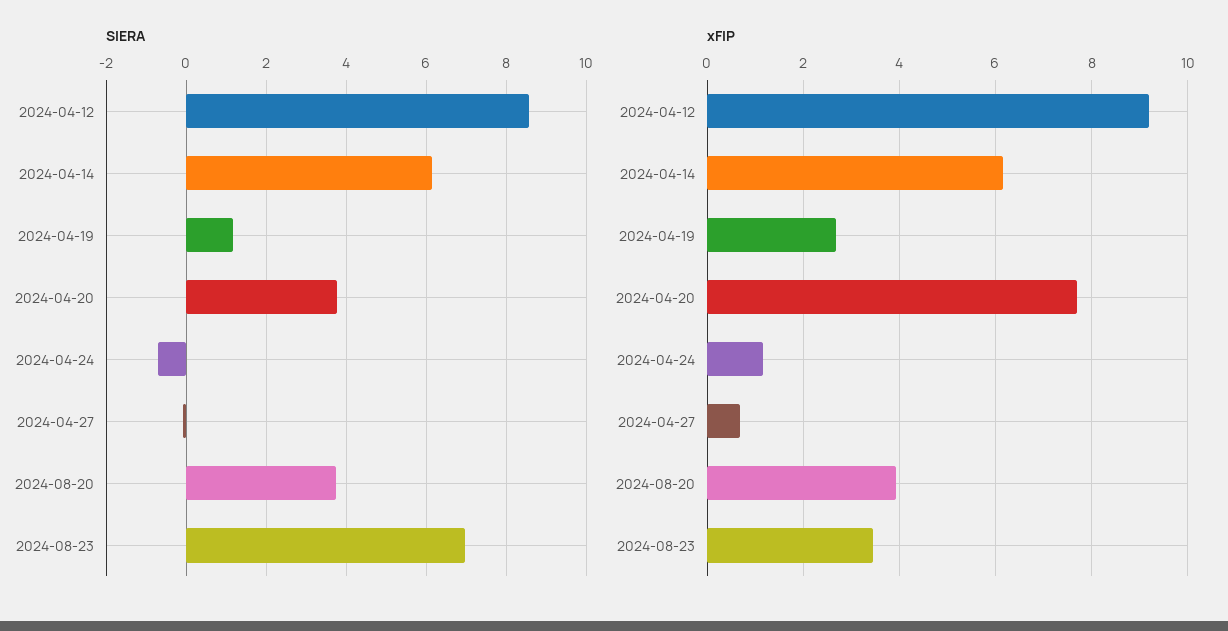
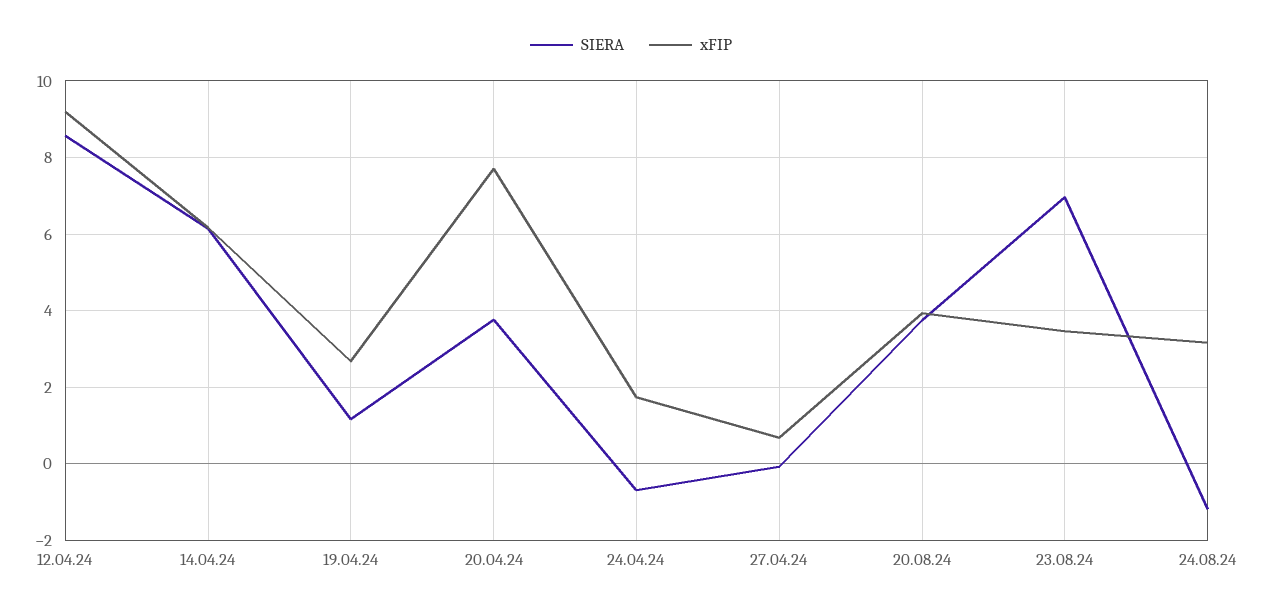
xFIP, 2024-04-24: 1.2 -> 1.8
SIERA, 24.08.24: none -> -1.2
xFIP, 24.08.24: none -> 3.2

